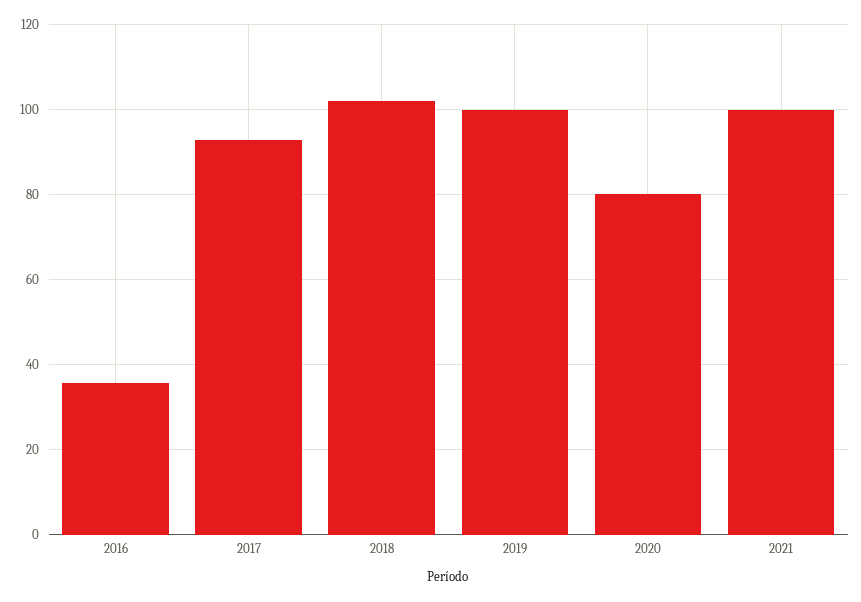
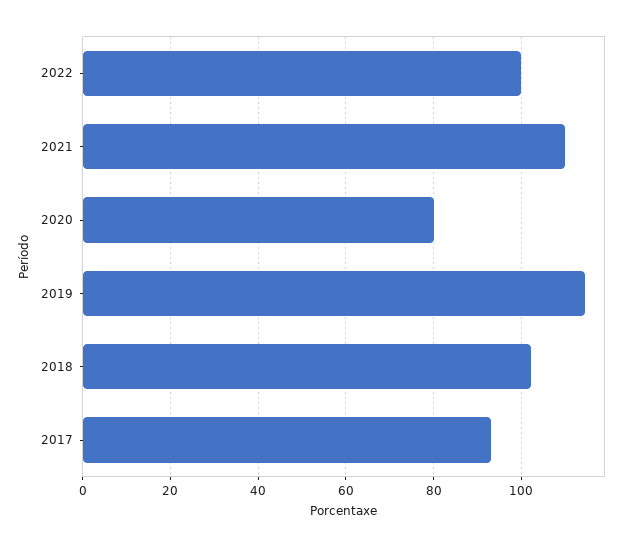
2016: 36 -> none
2019: 100 -> 114
2021: 100 -> 110
2022: none -> 100

